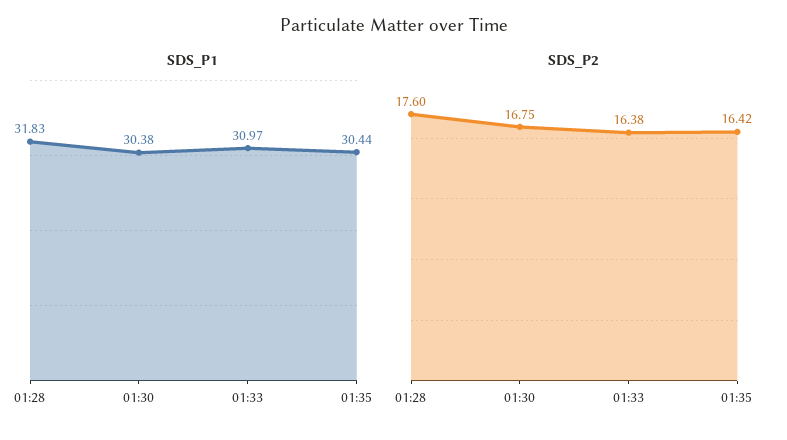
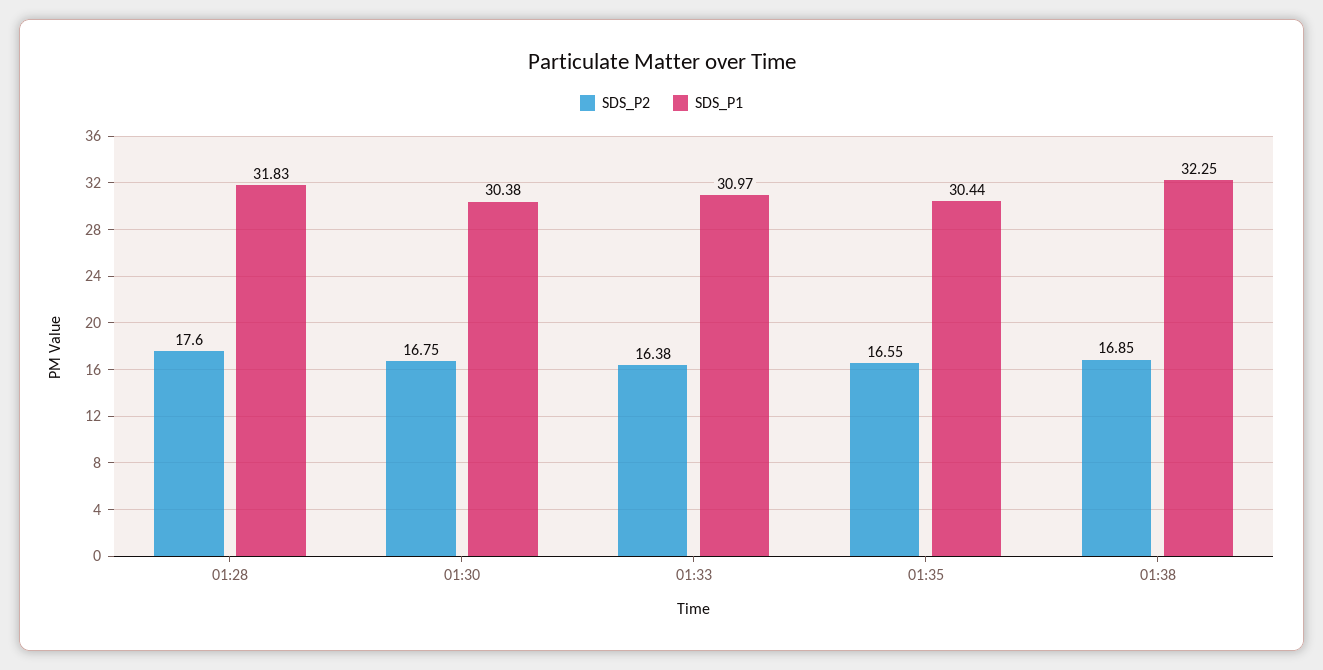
SDS_P2, 01:35: 16.42 -> 16.55
SDS_P2, 01:38: none -> 16.85
SDS_P1, 01:38: none -> 32.25

